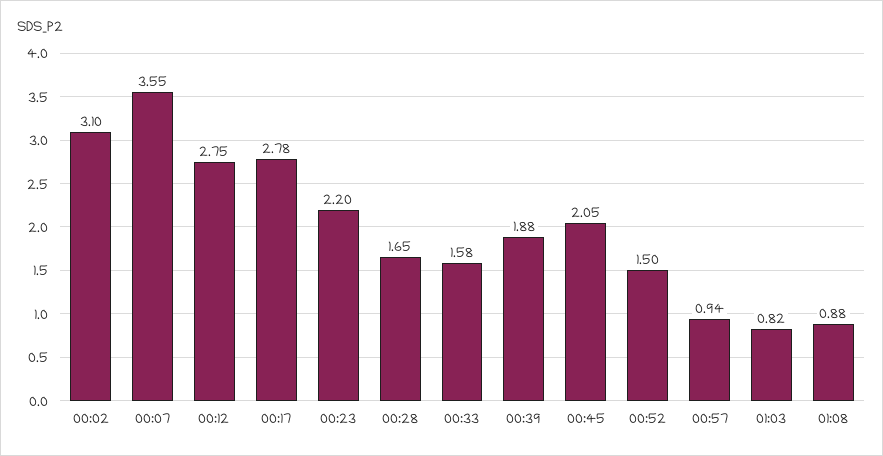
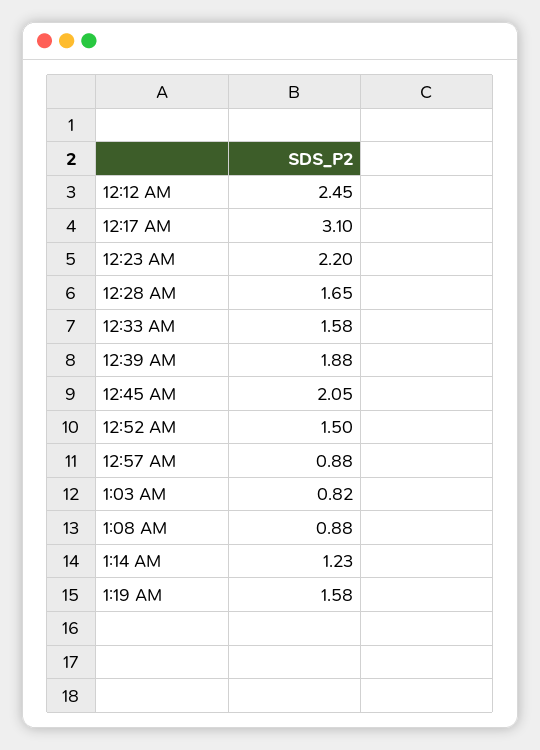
00:02: 3.1 -> none
00:07: 3.55 -> none
00:12: 2.75 -> 2.45
00:17: 2.78 -> 3.1
00:57: 0.94 -> 0.88
1:14 AM: none -> 1.23
1:19 AM: none -> 1.58

